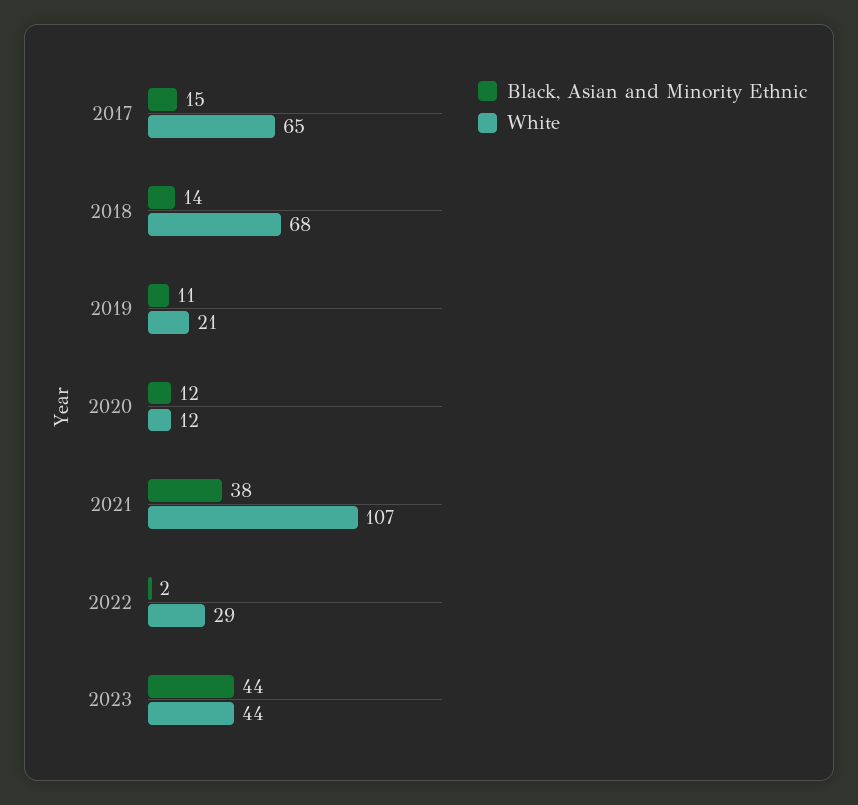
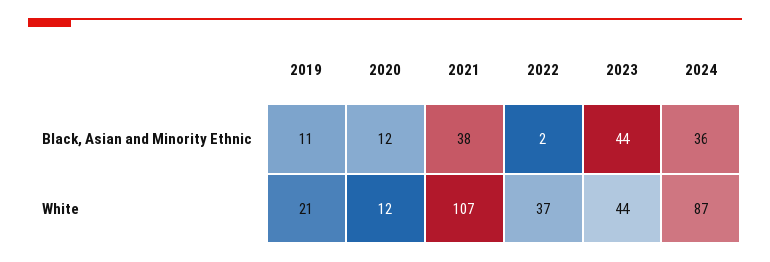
Black, Asian and Minority Ethnic, 2017: 15 -> none
White, 2017: 65 -> none
Black, Asian and Minority Ethnic, 2018: 14 -> none
White, 2018: 68 -> none
White, 2022: 29 -> 37
Black, Asian and Minority Ethnic, 2024: none -> 36
White, 2024: none -> 87

